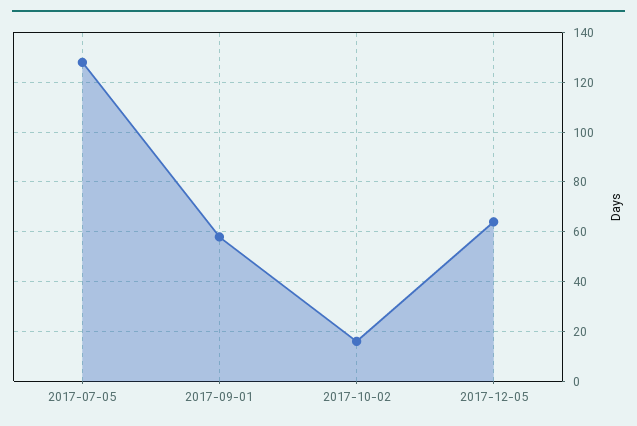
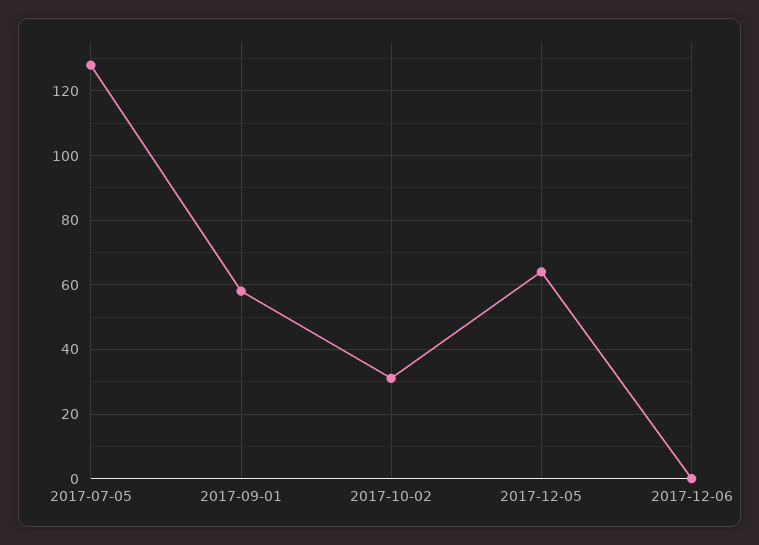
2017-10-02: 15 -> 30
2017-12-06: none -> 0

